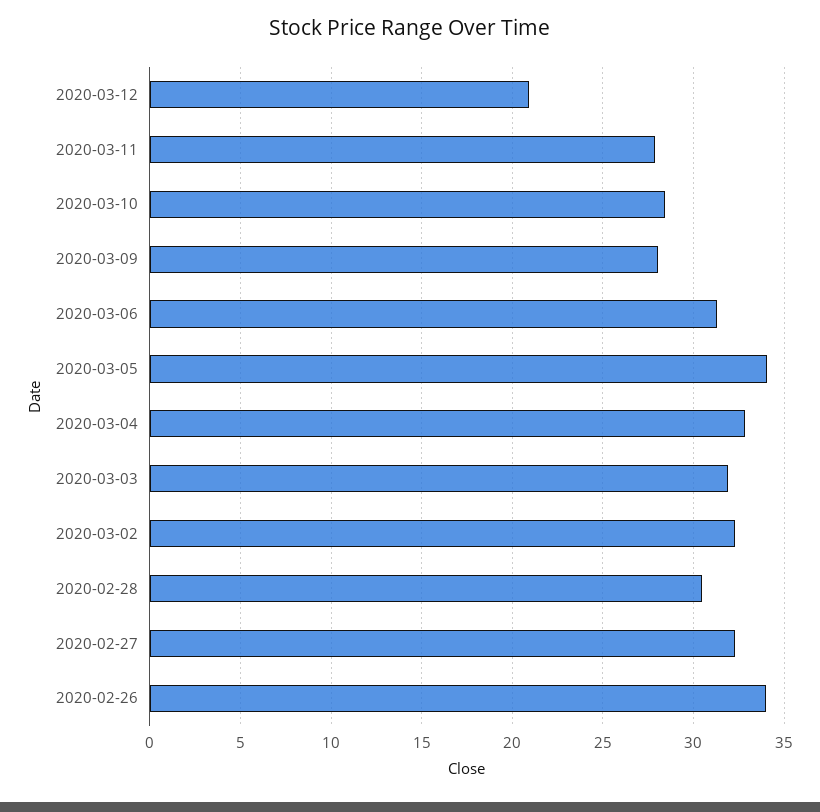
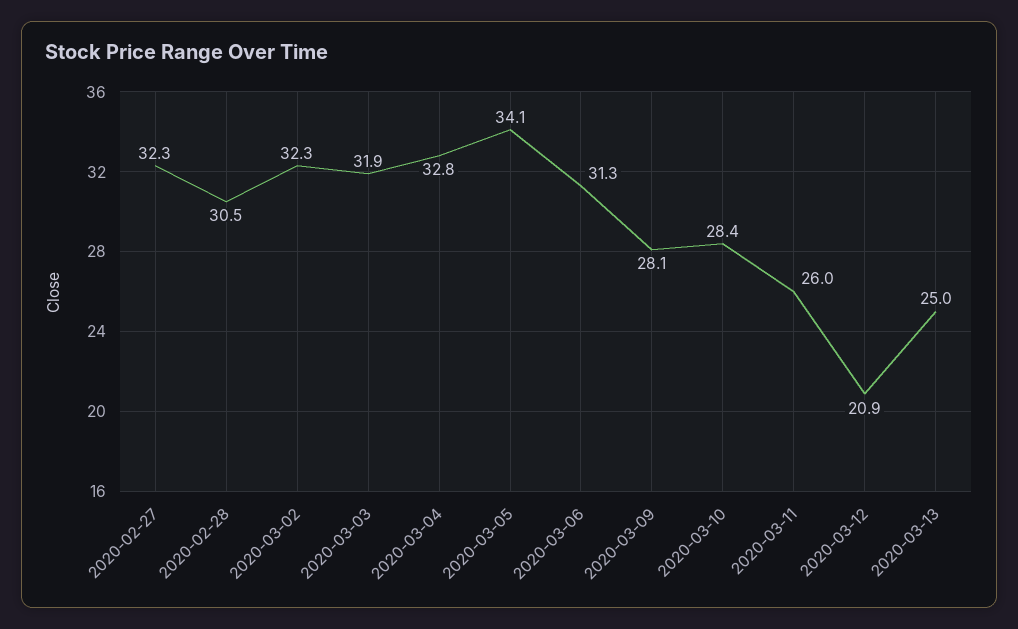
2020-03-11: 28 -> 26
2020-02-26: 34 -> none
2020-03-13: none -> 25

